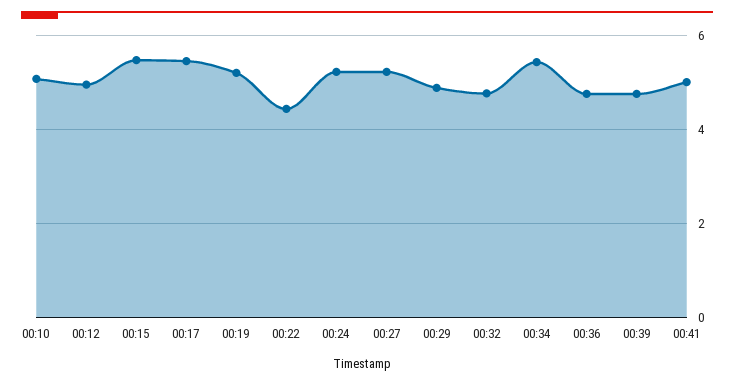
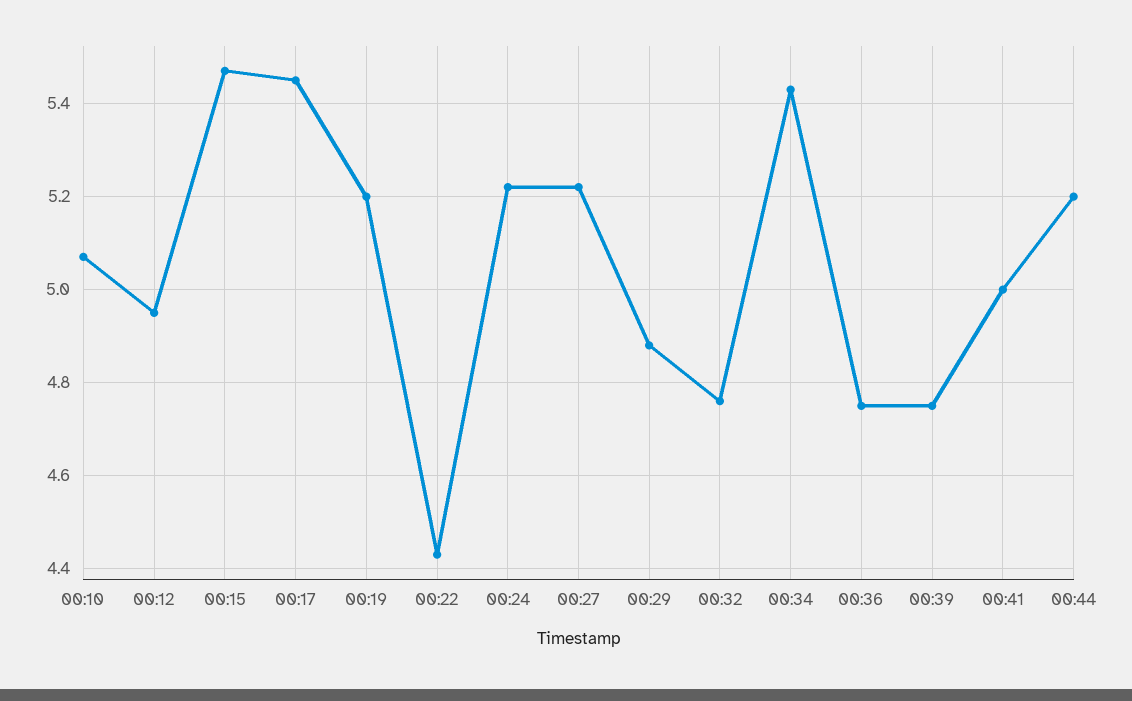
00:44: none -> 5.2

